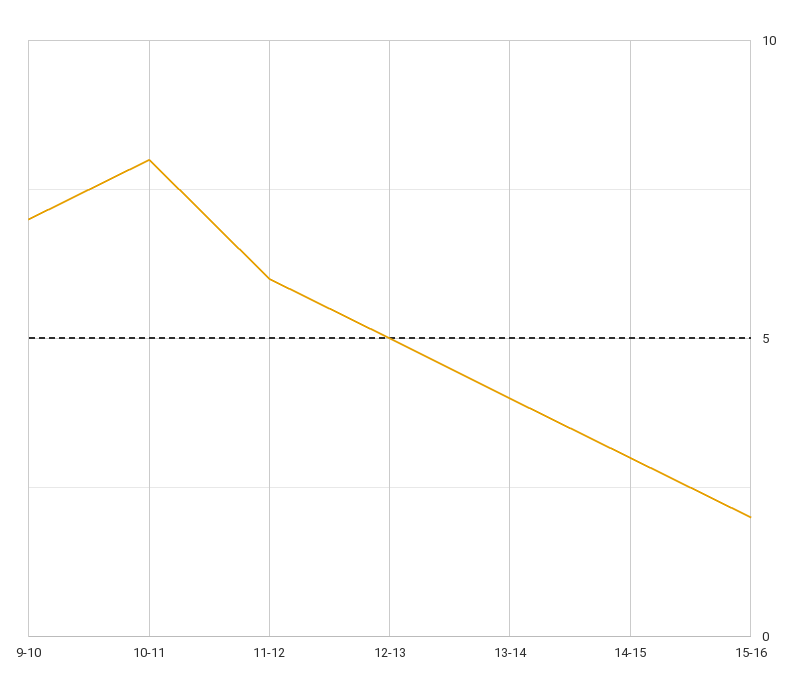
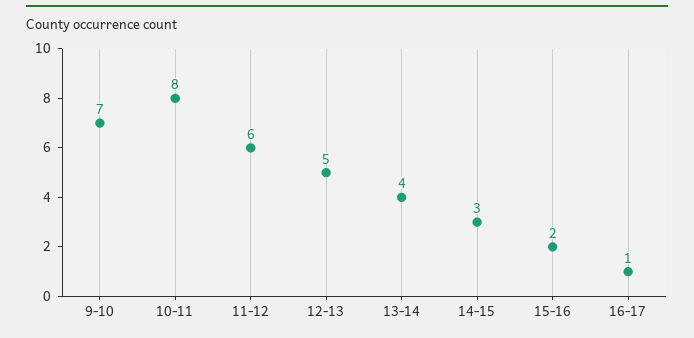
16-17: none -> 1

